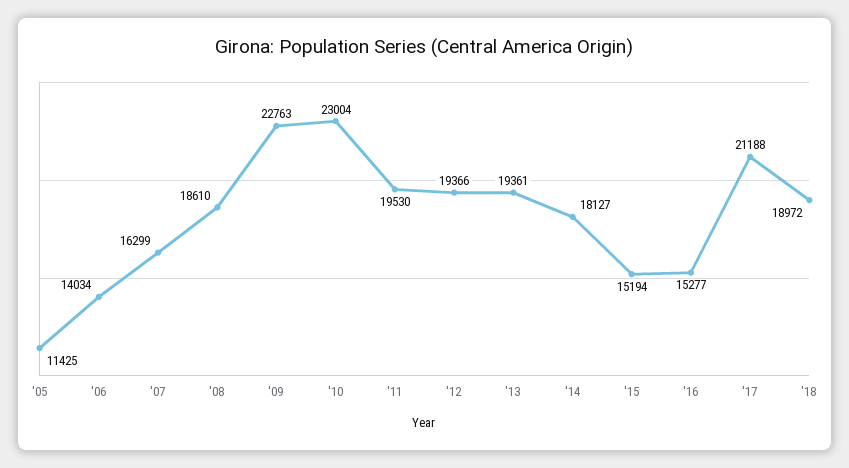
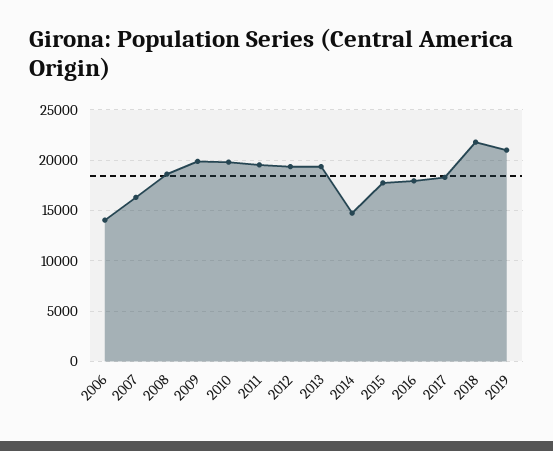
'05: 11425 -> none
'09: 22763 -> 20000
'10: 23004 -> 20000
'14: 18127 -> 15000
'15: 15194 -> 18000
'16: 15277 -> 18000
'17: 21188 -> 18000
'18: 18972 -> 22000
2019: none -> 21000

